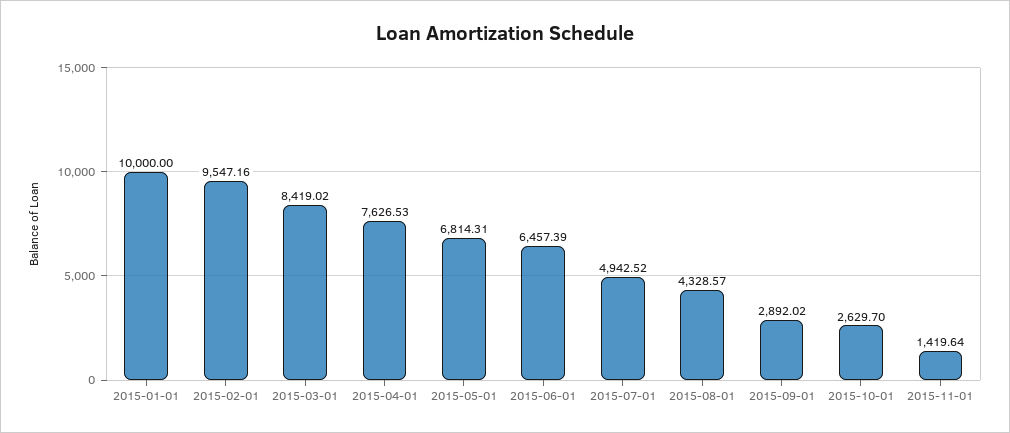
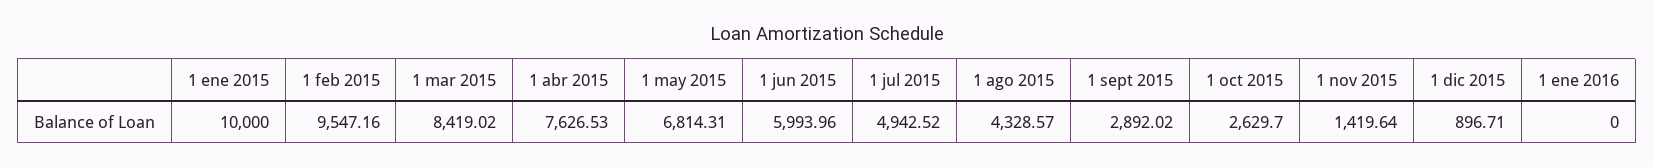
2015-06-01: 6457.39 -> 5993.96
1 dic 2015: none -> 896.71
1 ene 2016: none -> 0

